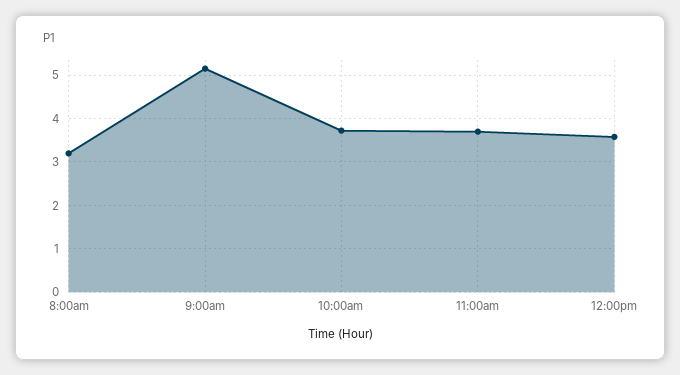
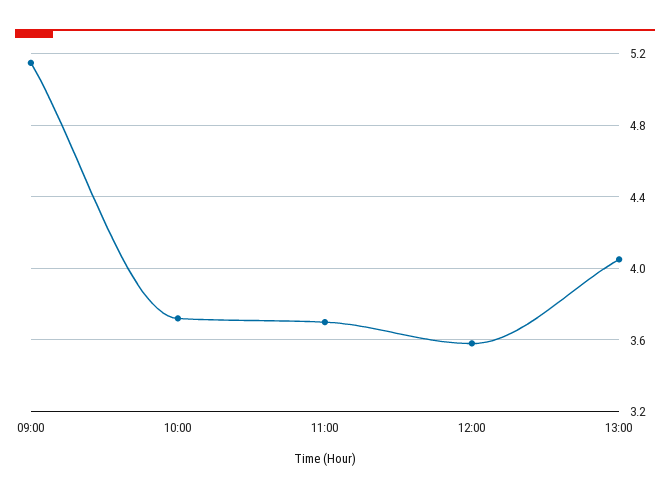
8:00am: 3.2 -> none
13:00: none -> 4.05

